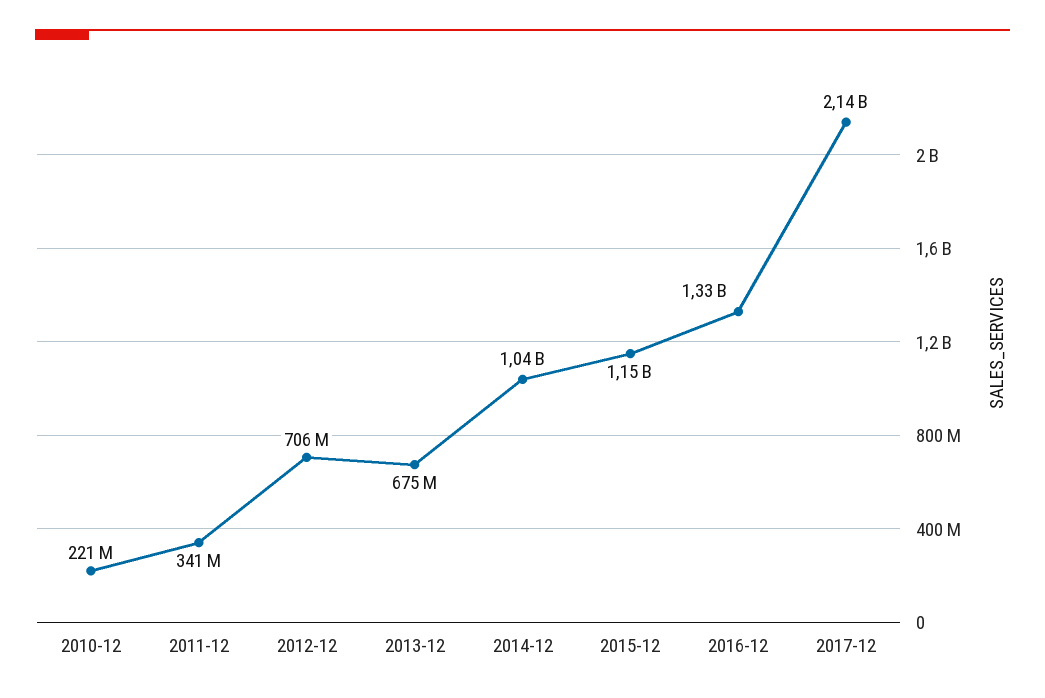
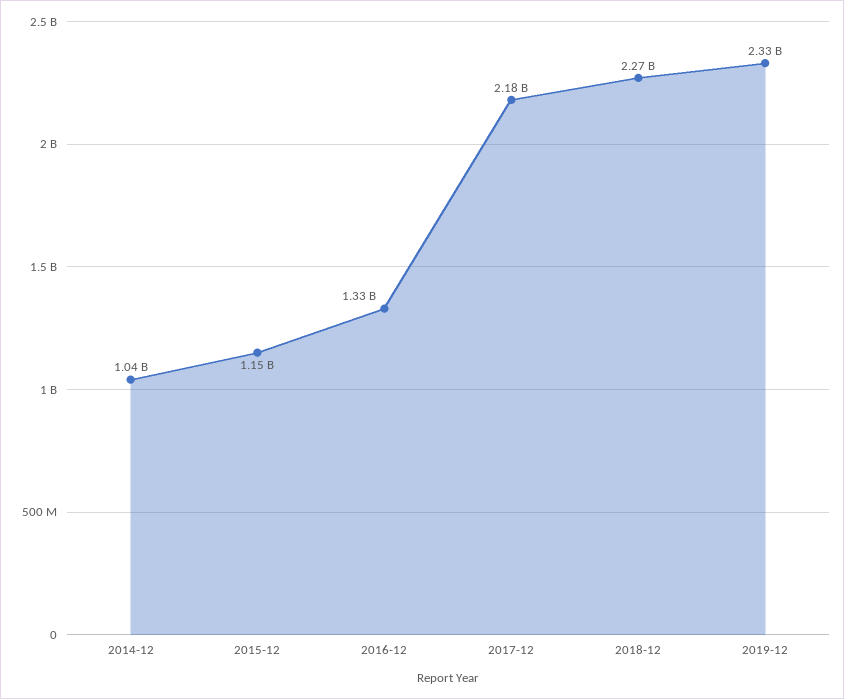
2010-12: 221000000 -> none
2011-12: 341000000 -> none
2012-12: 706000000 -> none
2013-12: 675000000 -> none
2017-12: 2140000000 -> 2180000000
2018-12: none -> 2270000000
2019-12: none -> 2330000000

